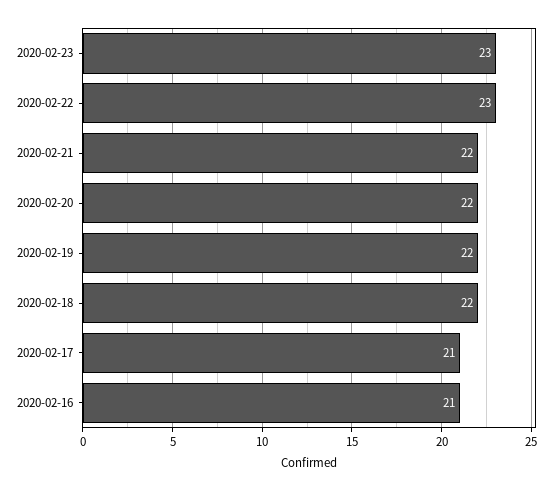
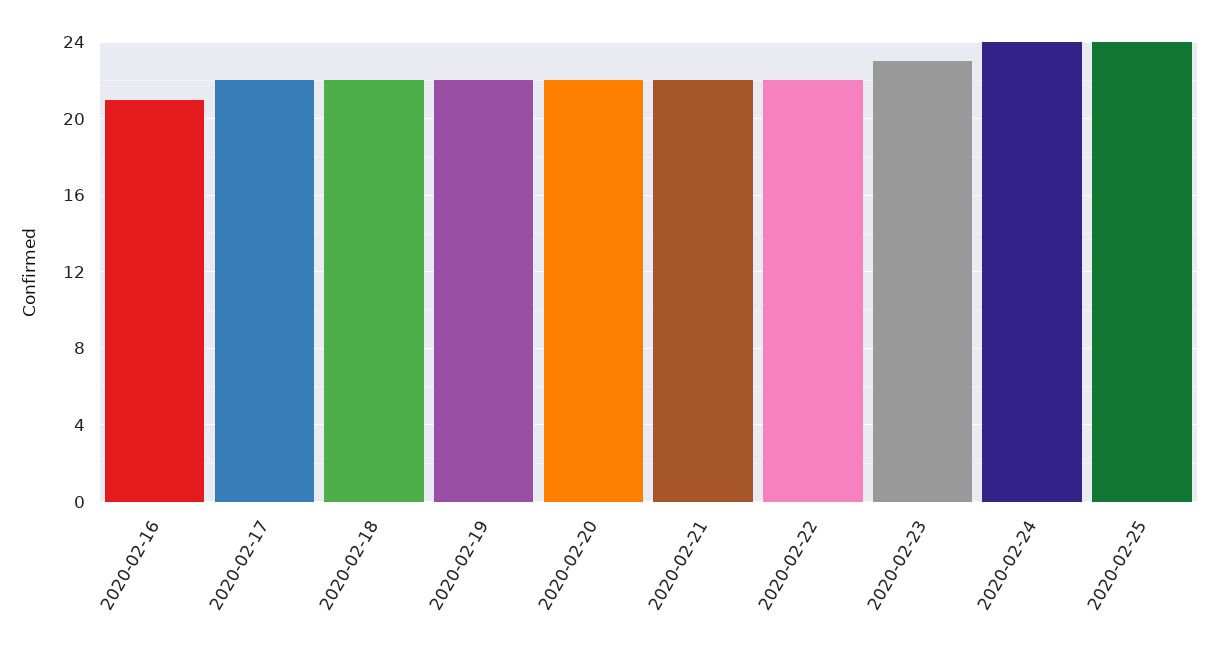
2020-02-22: 23 -> 22
2020-02-17: 21 -> 22
2020-02-24: none -> 24
2020-02-25: none -> 24

